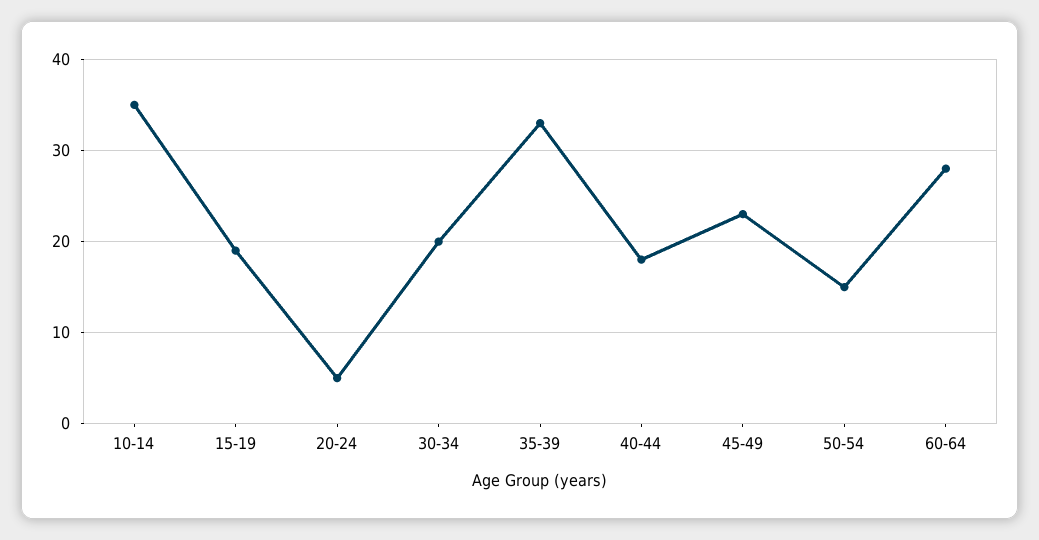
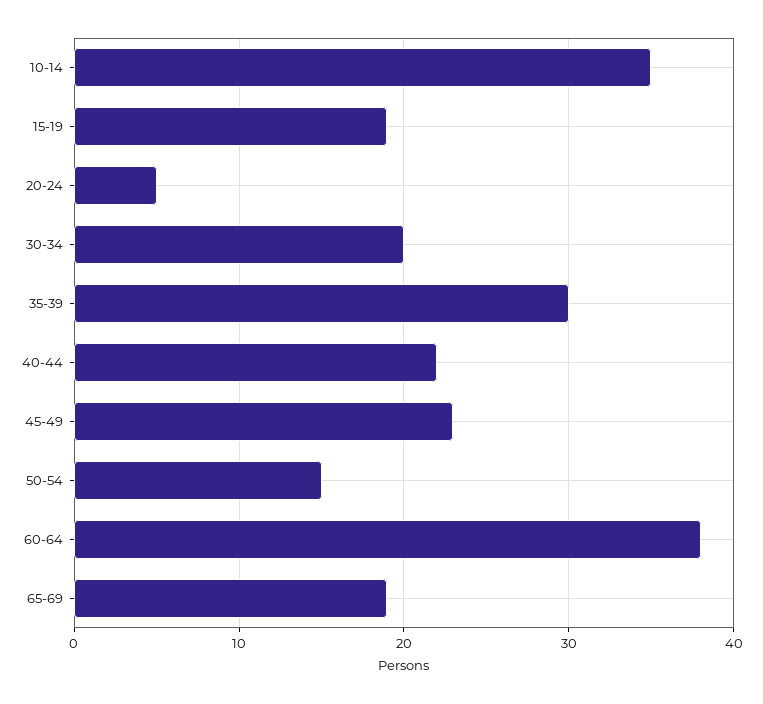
35-39: 33 -> 30
40-44: 18 -> 22
60-64: 28 -> 38
65-69: none -> 19

